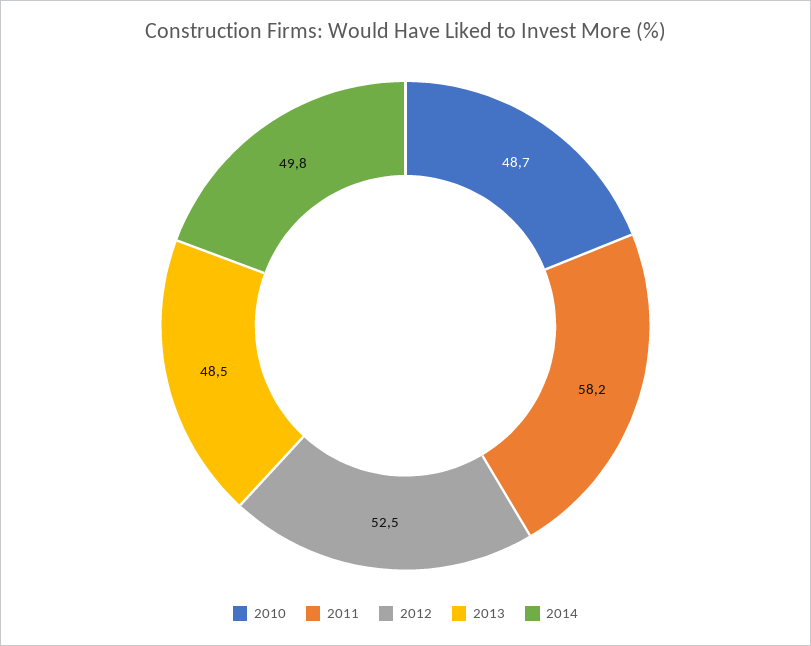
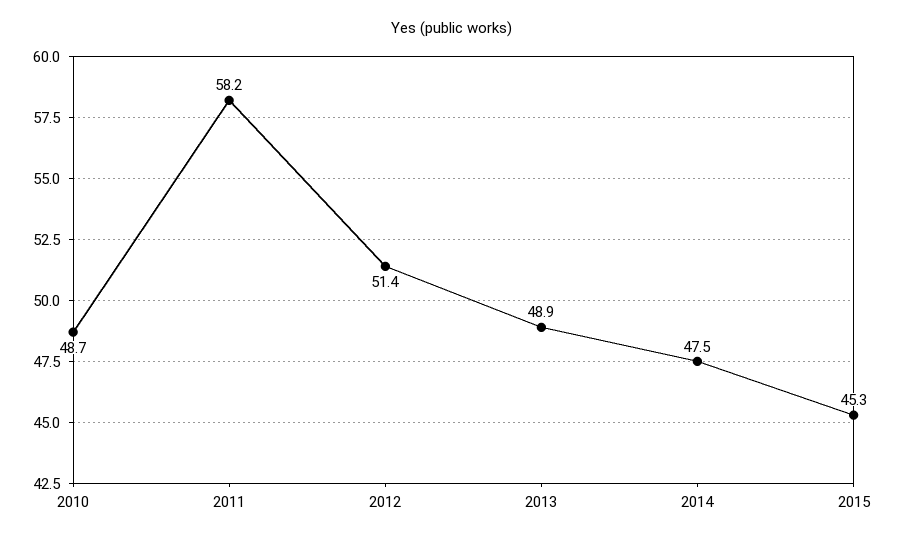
2012: 52.5 -> 51.4
2013: 48.5 -> 48.9
2014: 49.8 -> 47.5
2015: none -> 45.3

